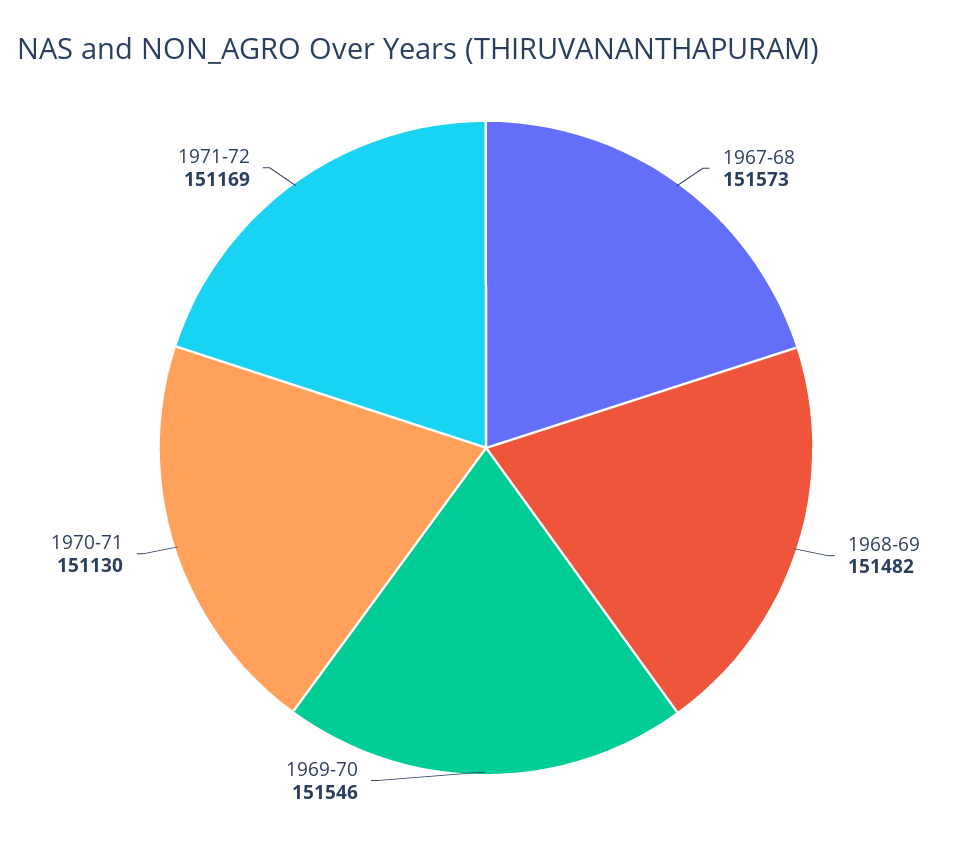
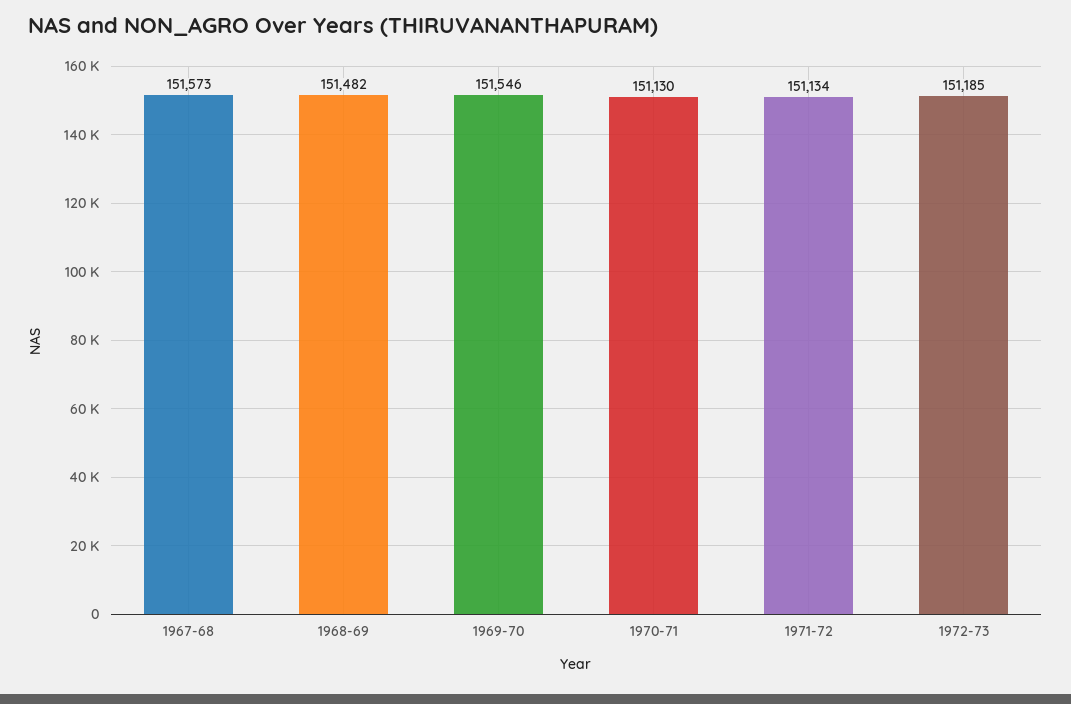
1971-72: 151169 -> 151134
1972-73: none -> 151185

